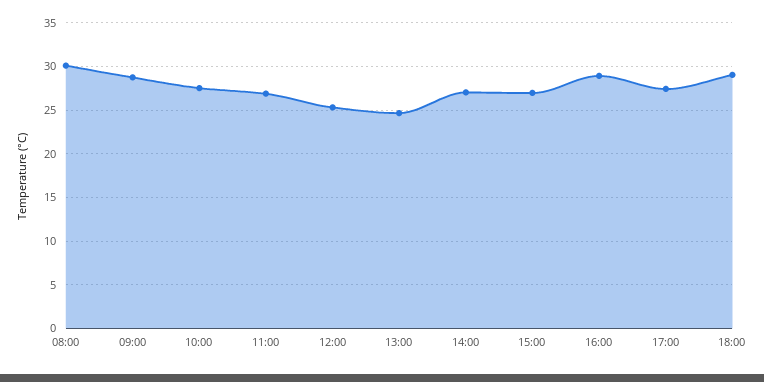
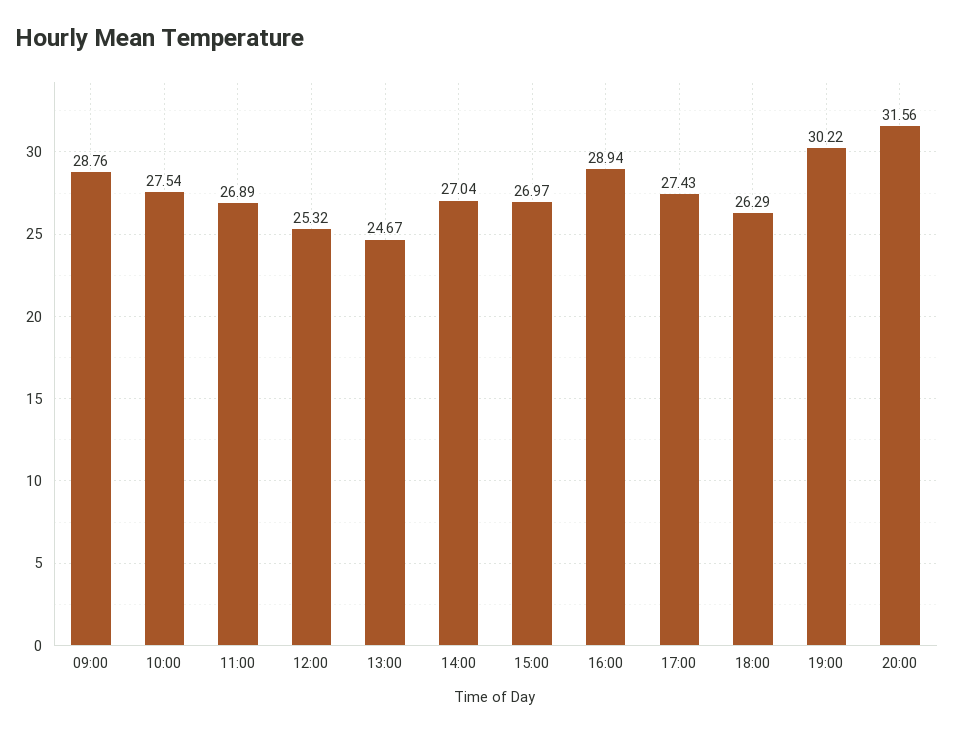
08:00: 30 -> none
18:00: 29 -> 26.29
19:00: none -> 30.22
20:00: none -> 31.56

